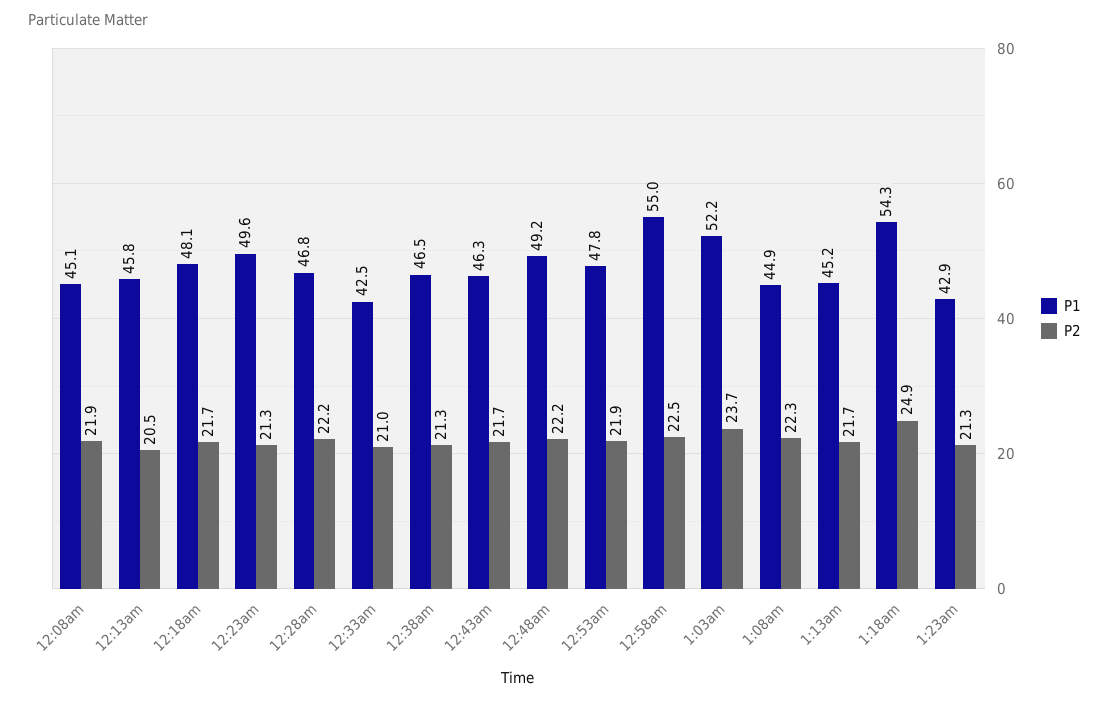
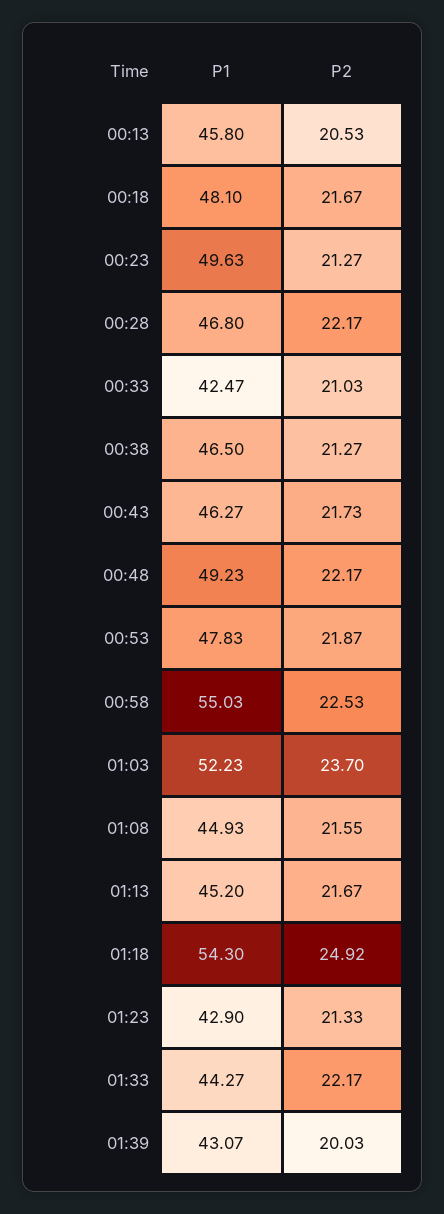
P1, 12:08am: 45.1 -> none
P2, 12:08am: 21.9 -> none
P2, 1:08am: 22.3 -> 21.55
P1, 01:33: none -> 44.27
P2, 01:33: none -> 22.17
P1, 01:39: none -> 43.07
P2, 01:39: none -> 20.03

